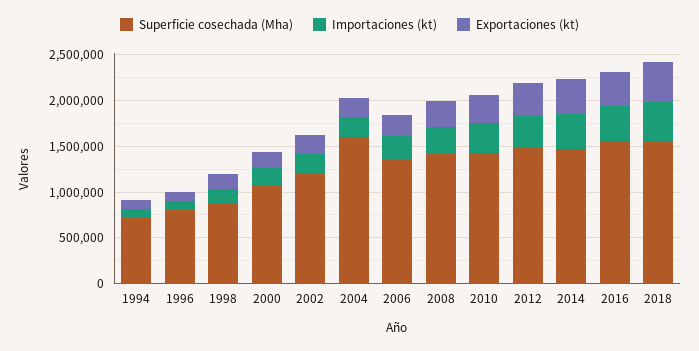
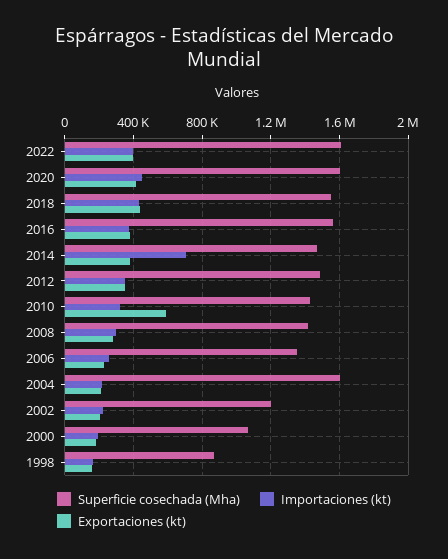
Superficie cosechada (Mha), 1994: 700000 -> none
Importaciones (kt), 1994: 100000 -> none
Exportaciones (kt), 1994: 100000 -> none
Superficie cosechada (Mha), 1996: 800000 -> none
Importaciones (kt), 1996: 100000 -> none
Exportaciones (kt), 1996: 100000 -> none
Exportaciones (kt), 2010: 300000 -> 600000
Importaciones (kt), 2014: 400000 -> 700000
Superficie cosechada (Mha), 2022: none -> 1600000
Importaciones (kt), 2022: none -> 400000
Exportaciones (kt), 2022: none -> 400000
Superficie cosechada (Mha), 2020: none -> 1600000
Importaciones (kt), 2020: none -> 450000
Exportaciones (kt), 2020: none -> 400000

